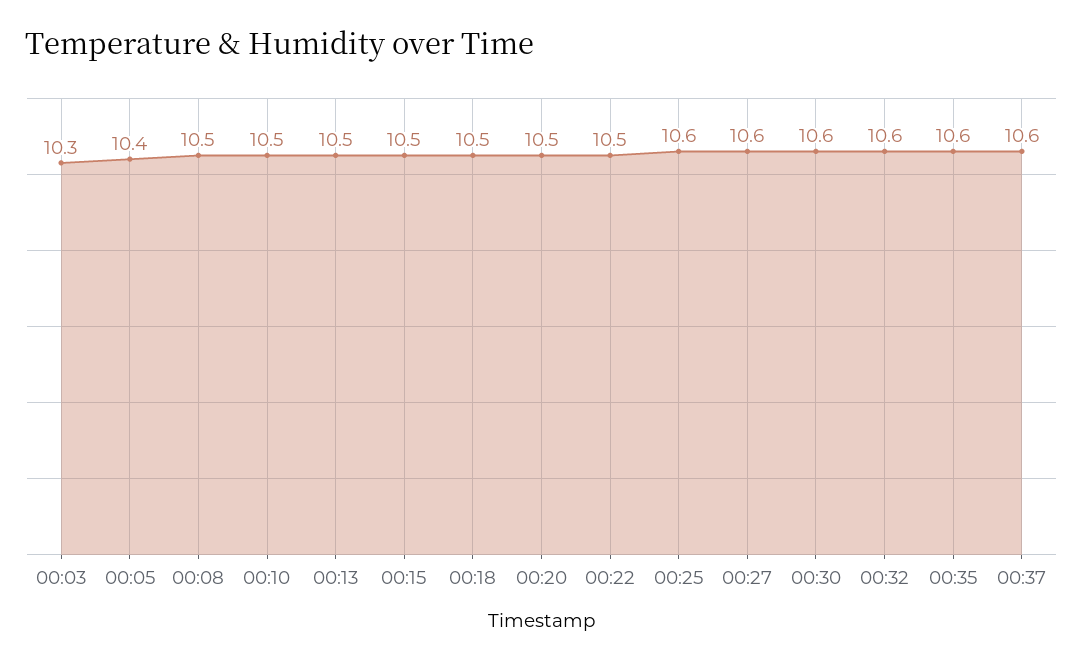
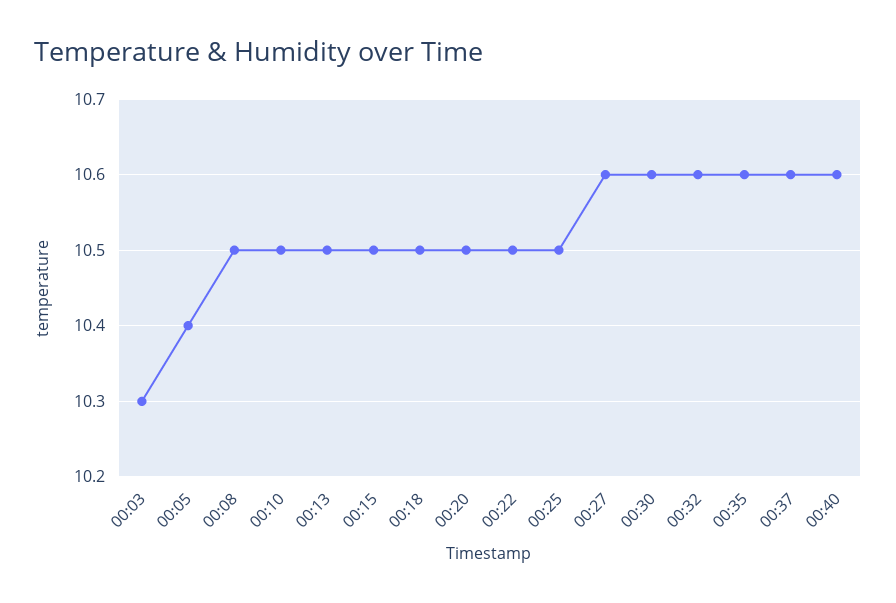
00:25: 10.6 -> 10.5
00:40: none -> 10.6

